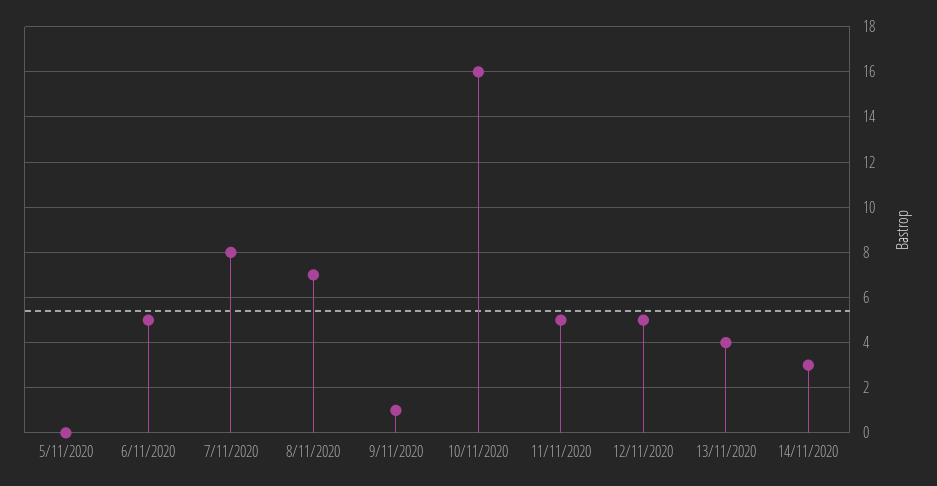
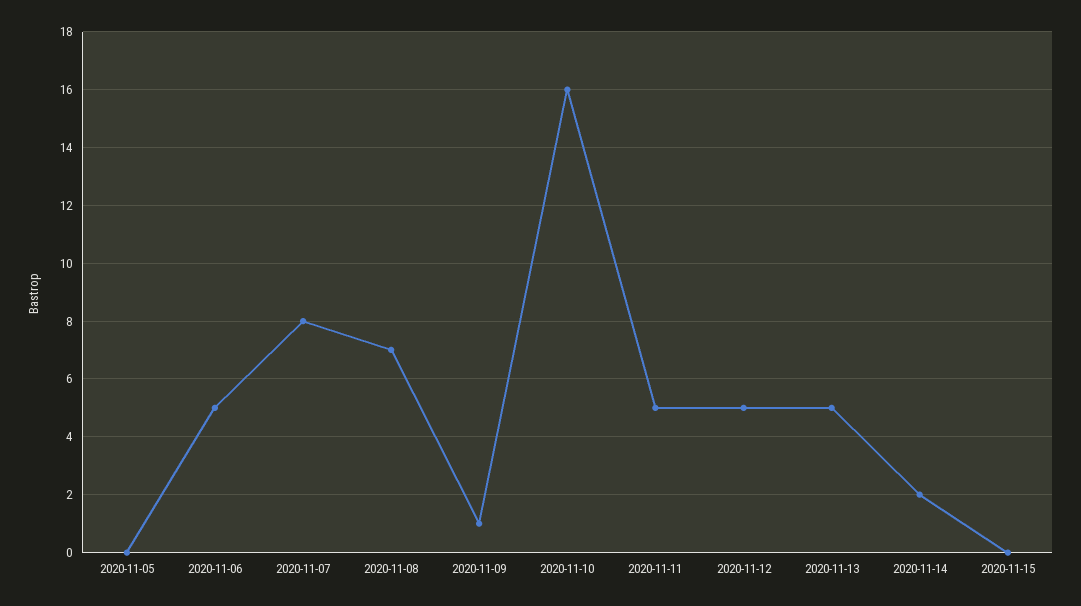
13/11/2020: 4 -> 5
14/11/2020: 3 -> 2
2020-11-15: none -> 0

